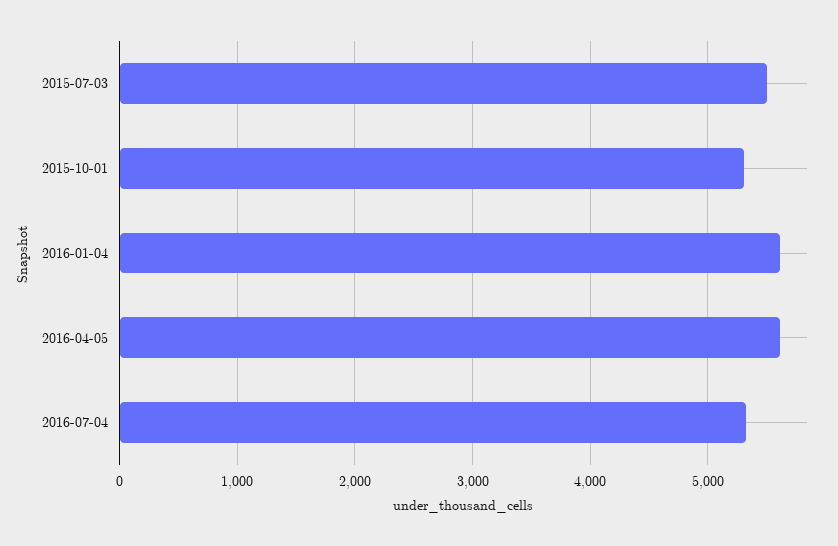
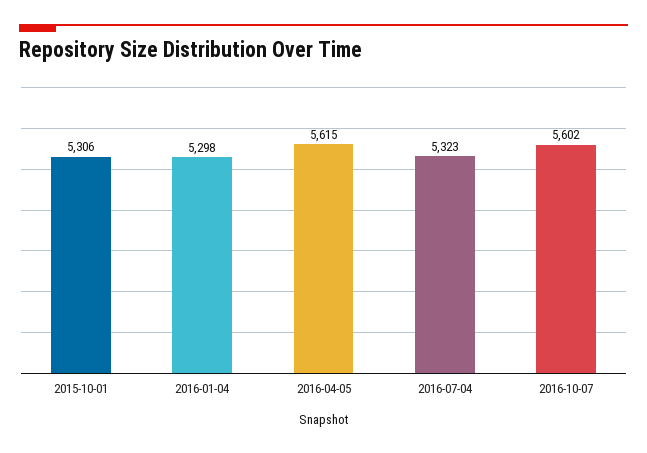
2015-07-03: 5500 -> none
2016-01-04: 5600 -> 5298
2016-10-07: none -> 5602

